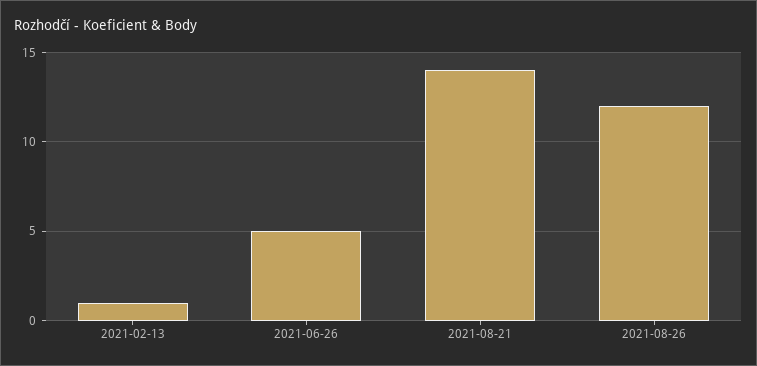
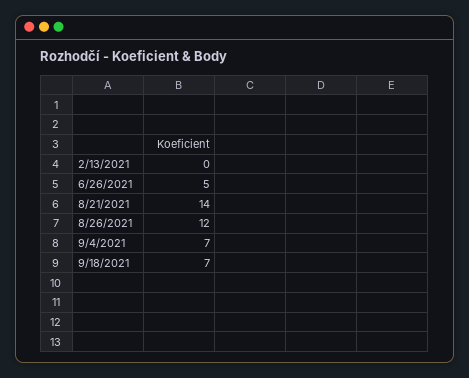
2021-02-13: 1 -> 0
9/4/2021: none -> 7
9/18/2021: none -> 7

